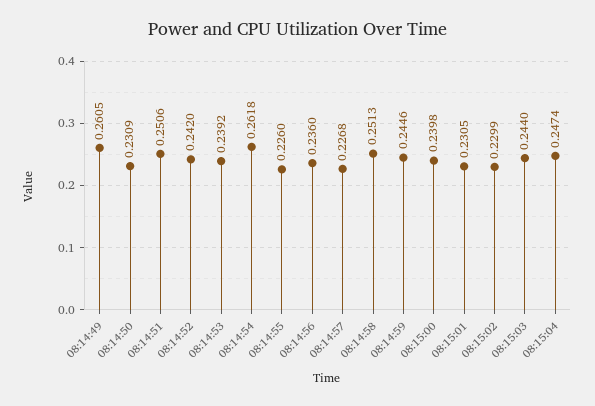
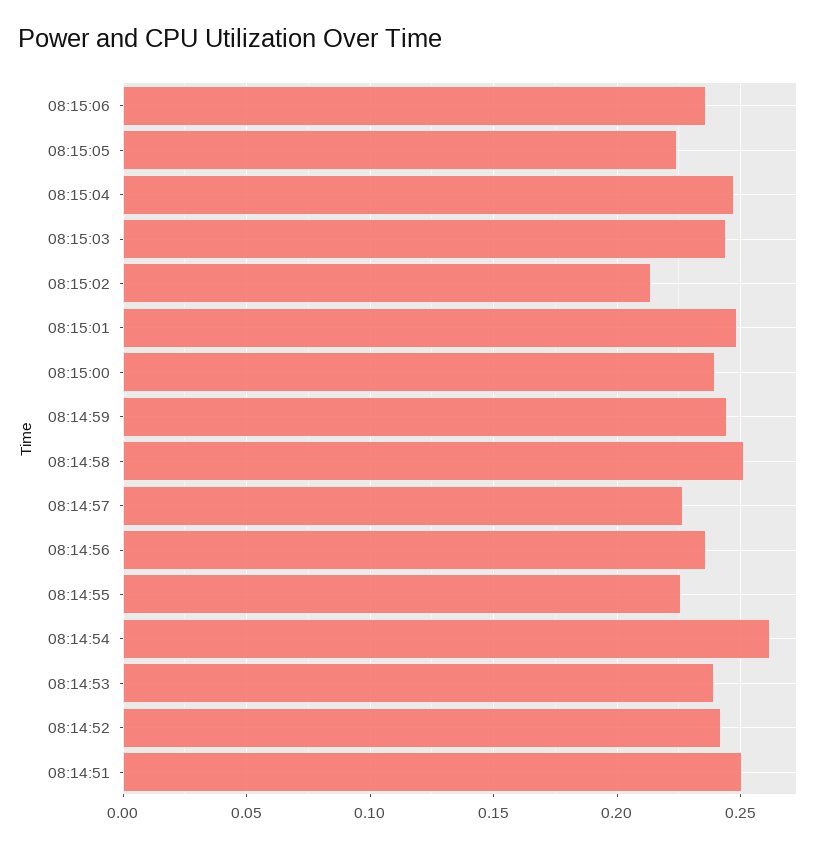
08:14:49: 0.2605 -> none
08:14:50: 0.2309 -> none
08:15:01: 0.2305 -> 0.25
08:15:02: 0.2299 -> 0.215
08:15:06: none -> 0.235
08:15:05: none -> 0.225

